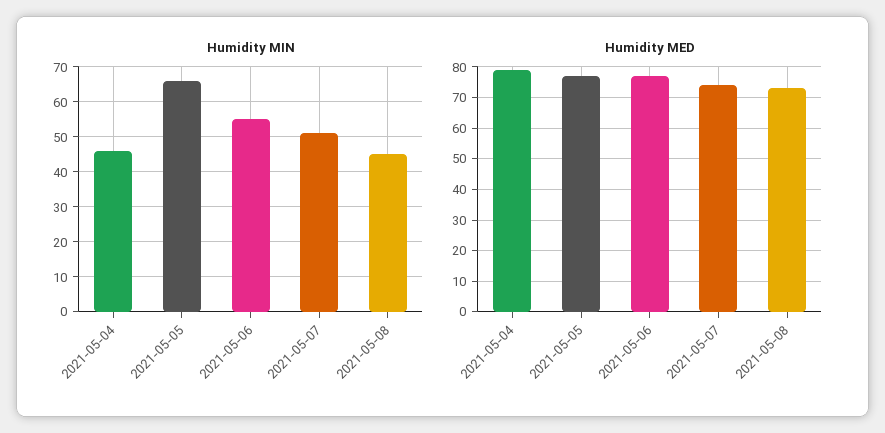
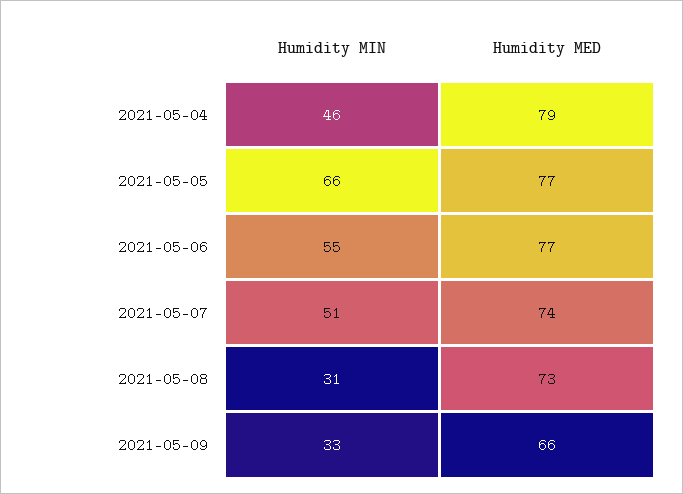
Humidity MIN, 2021-05-08: 45 -> 31
Humidity MIN, 2021-05-09: none -> 33
Humidity MED, 2021-05-09: none -> 66

